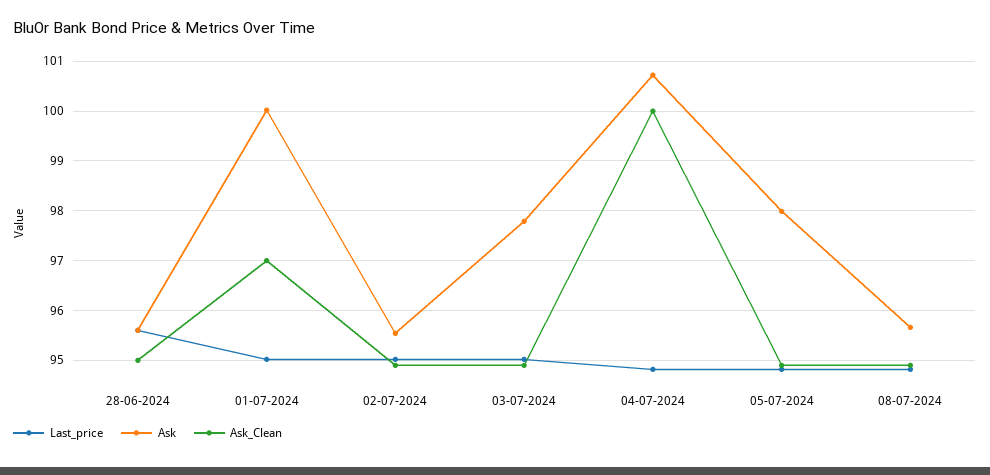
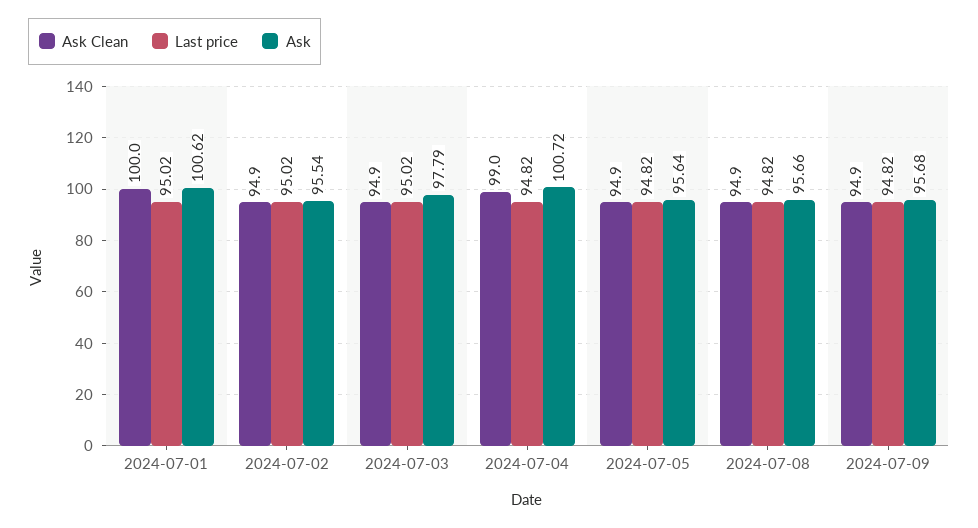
Last_price, 28-06-2024: 95.6 -> none
Ask, 28-06-2024: 95.6 -> none
Ask_Clean, 28-06-2024: 95 -> none
Ask, 01-07-2024: 100 -> 100.62
Ask_Clean, 01-07-2024: 97 -> 100
Ask_Clean, 04-07-2024: 100 -> 99
Ask, 05-07-2024: 98 -> 95.64
Ask_Clean, 2024-07-09: none -> 94.9
Last_price, 2024-07-09: none -> 94.82
Ask, 2024-07-09: none -> 95.68

